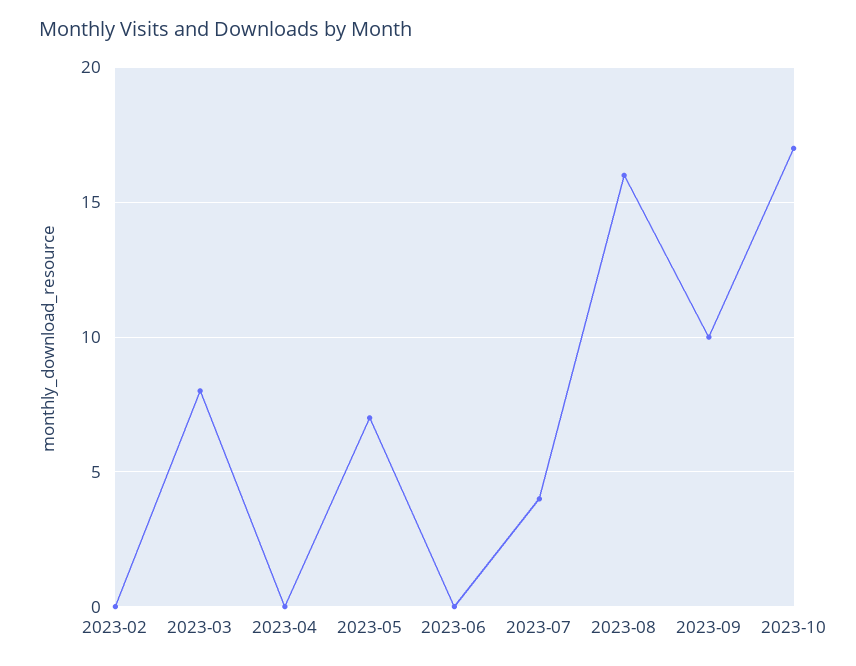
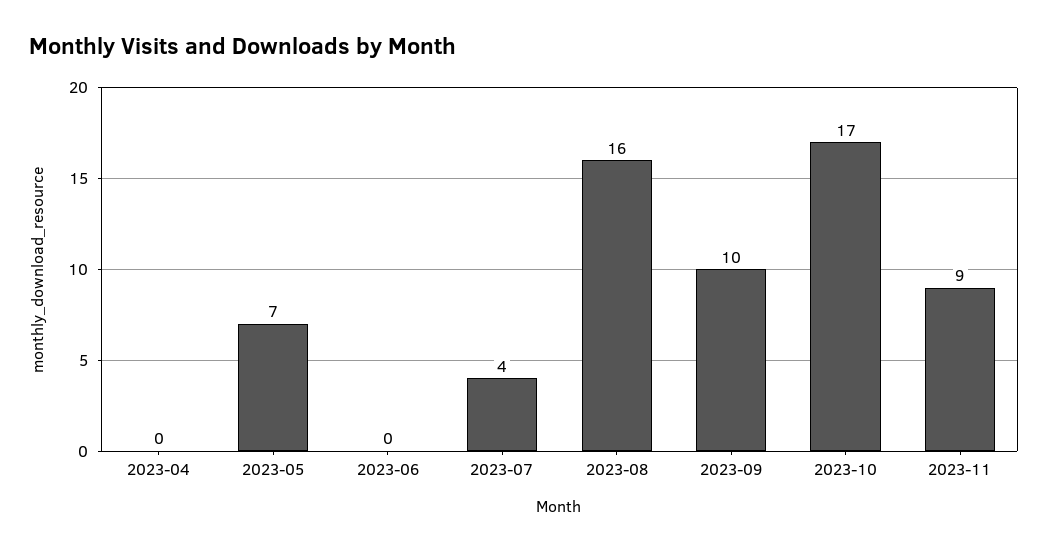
2023-02: 0 -> none
2023-03: 8 -> none
2023-11: none -> 9

